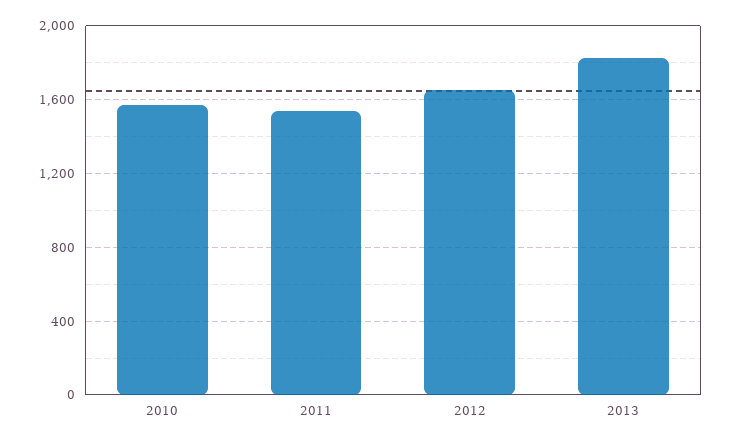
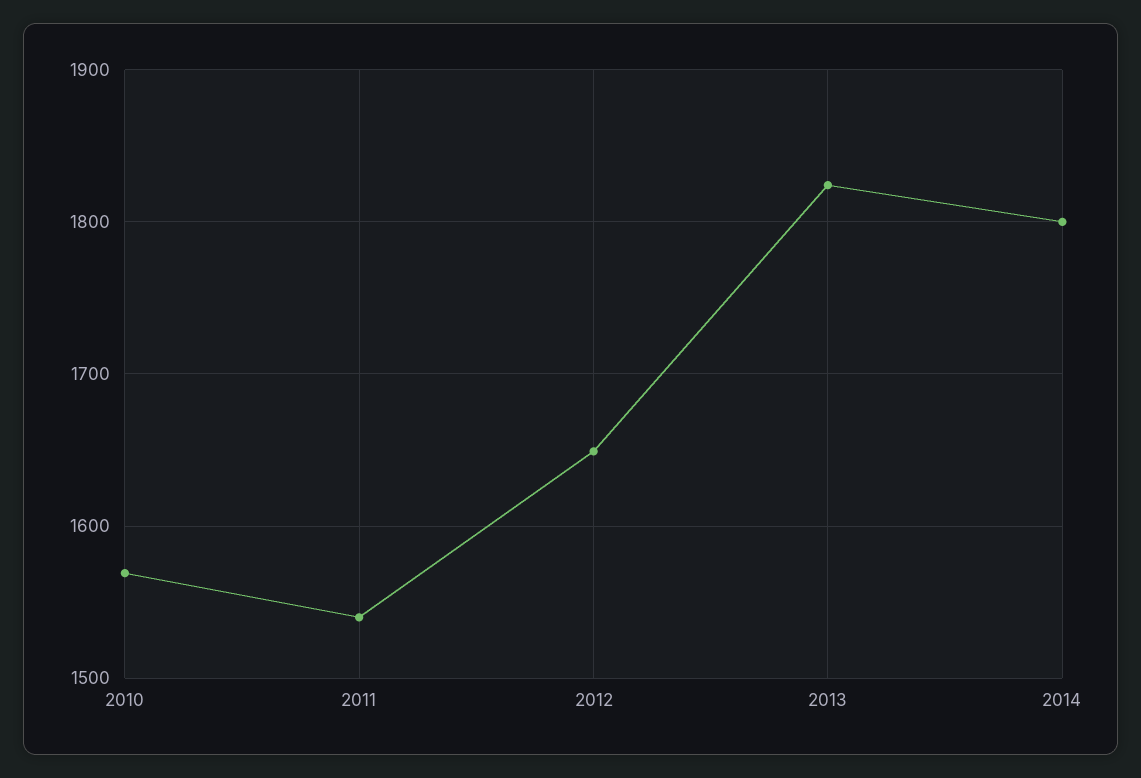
2014: none -> 1800

